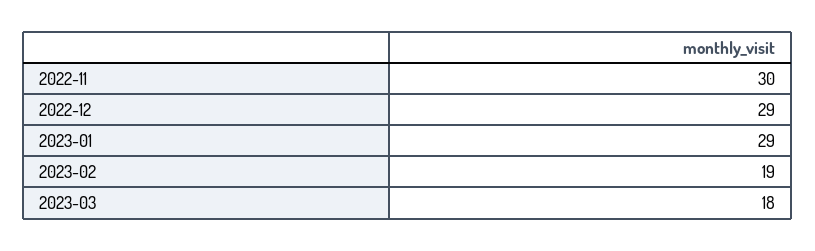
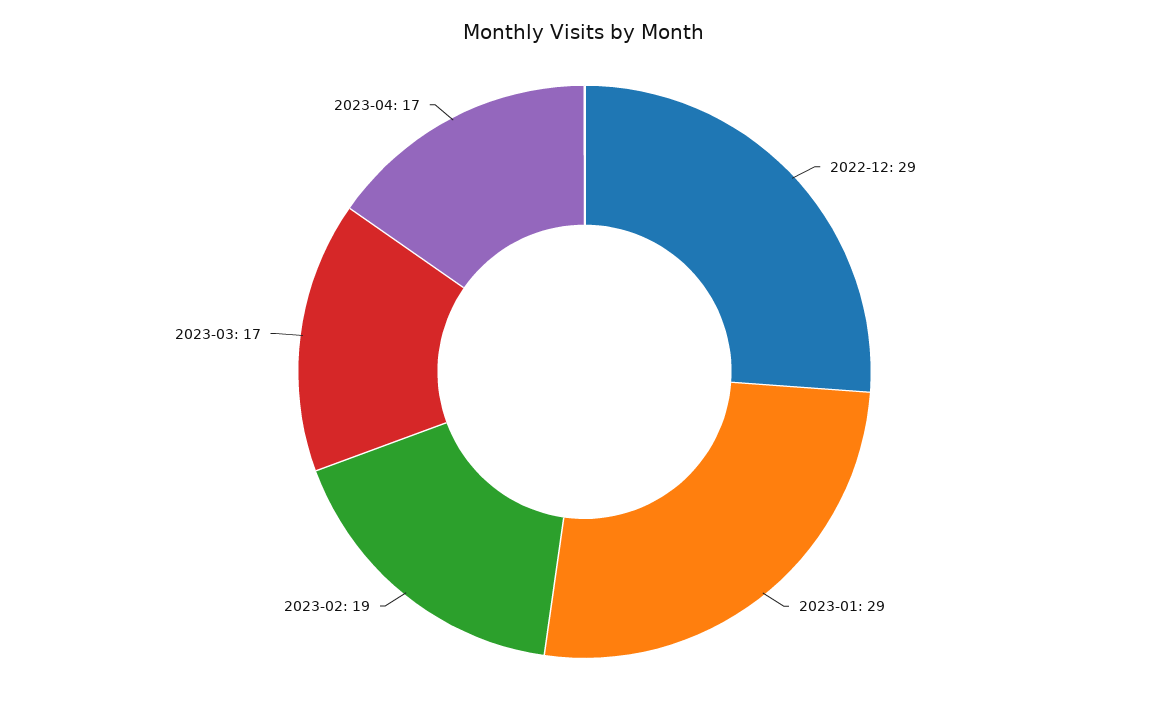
2022-11: 30 -> none
2023-03: 18 -> 17
2023-04: none -> 17

